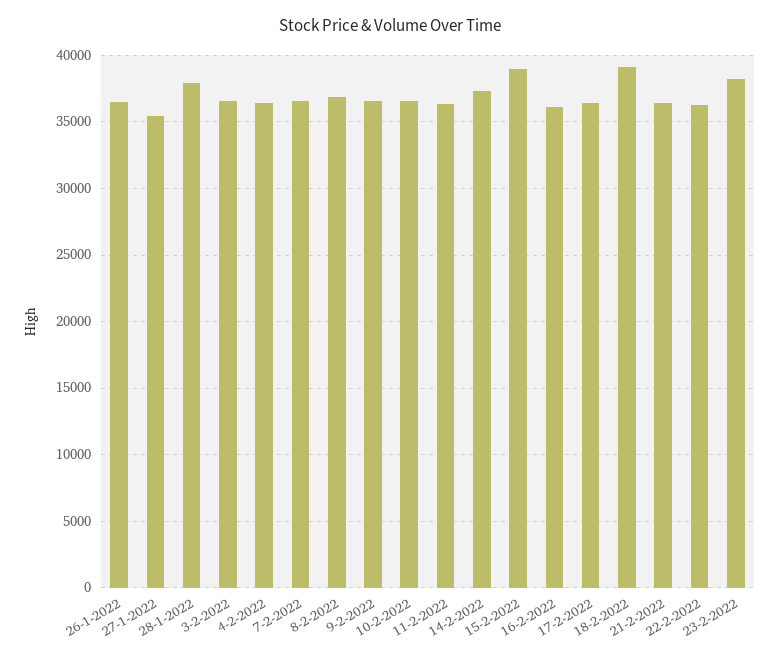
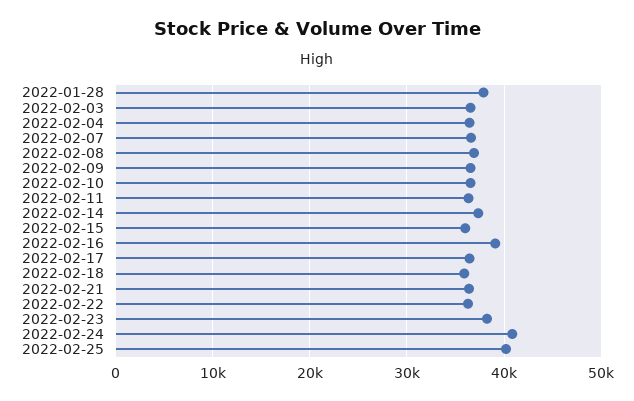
26-1-2022: 36500 -> none
27-1-2022: 35500 -> none
15-2-2022: 39000 -> 36000
16-2-2022: 36000 -> 39000
18-2-2022: 39000 -> 36000
2022-02-24: none -> 41000
2022-02-25: none -> 40000

